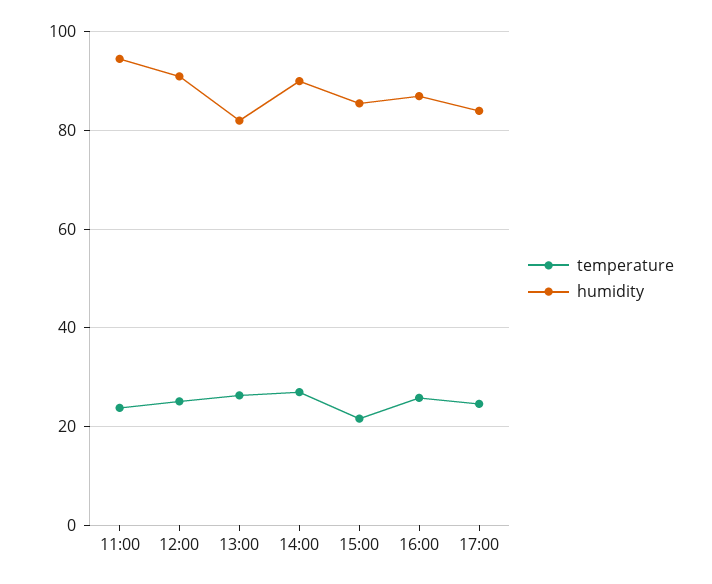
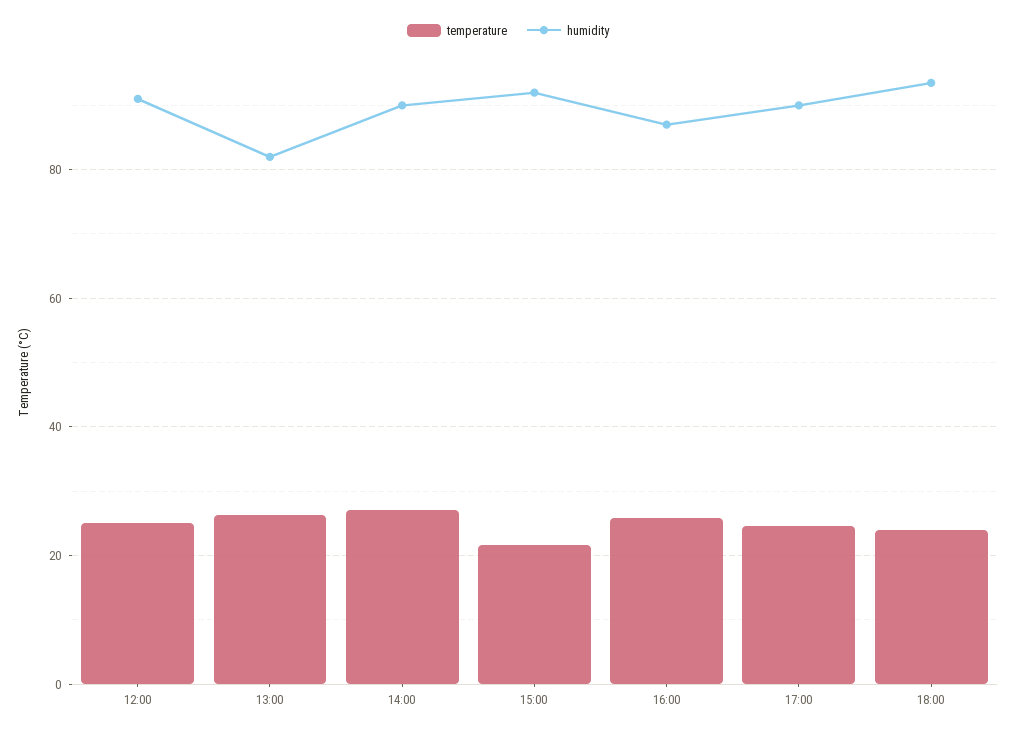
temperature, 11:00: 24 -> none
humidity, 11:00: 94 -> none
humidity, 15:00: 86 -> 92
humidity, 17:00: 84 -> 90
temperature, 18:00: none -> 24
humidity, 18:00: none -> 94

